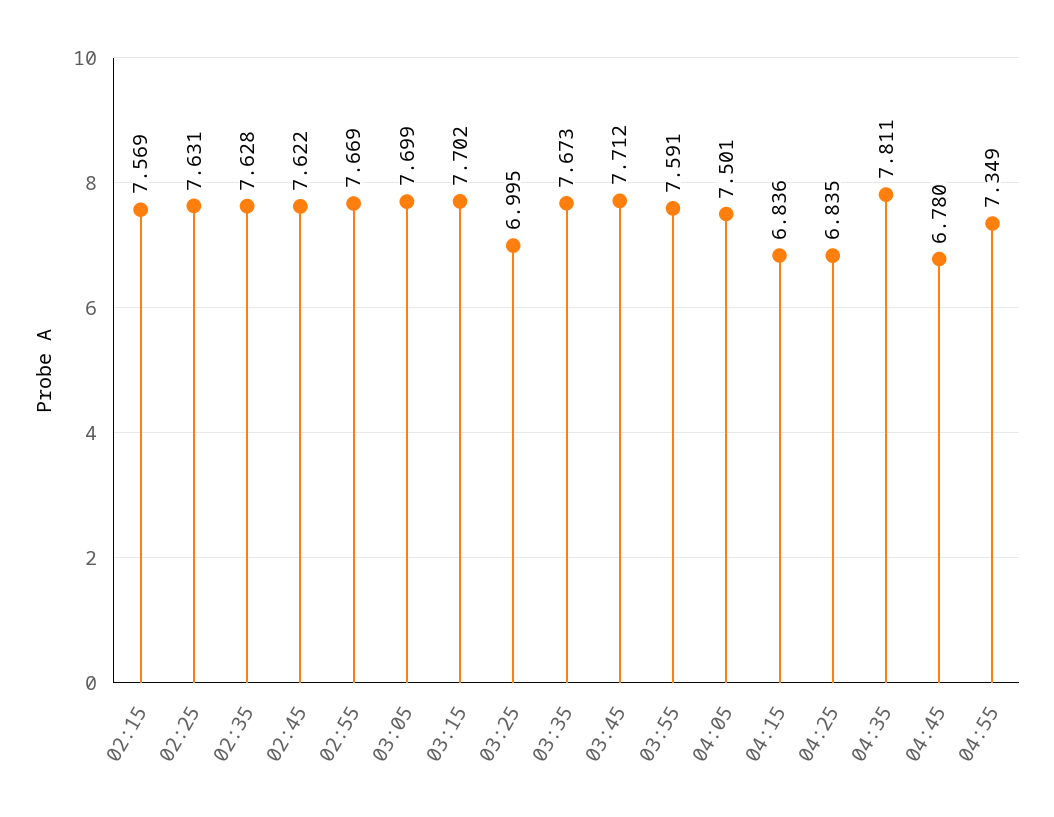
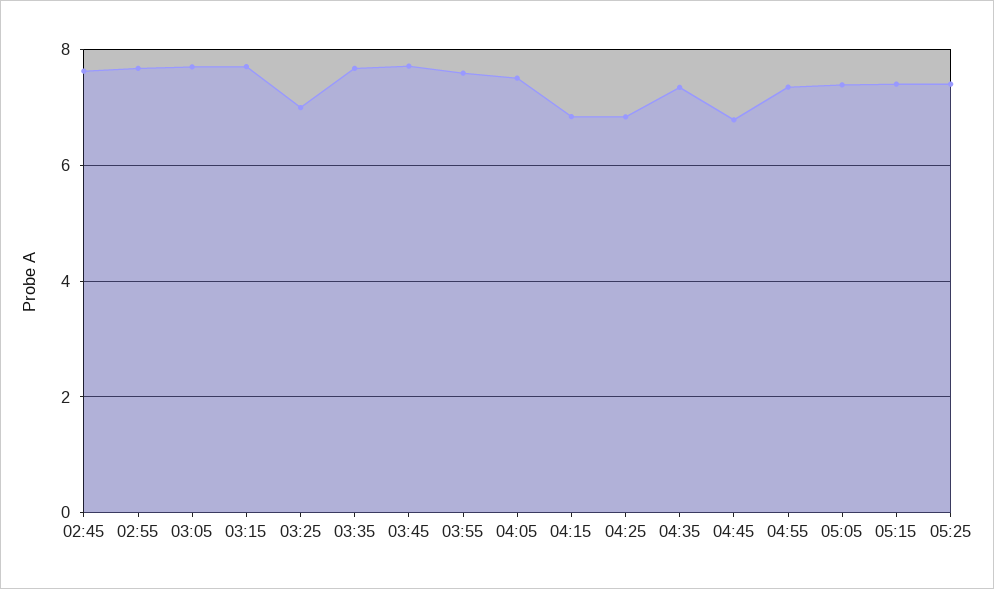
02:15: 7.569 -> none
02:25: 7.631 -> none
02:35: 7.628 -> none
04:35: 7.811 -> 7.4
05:05: none -> 7.4
05:15: none -> 7.4
05:25: none -> 7.4

